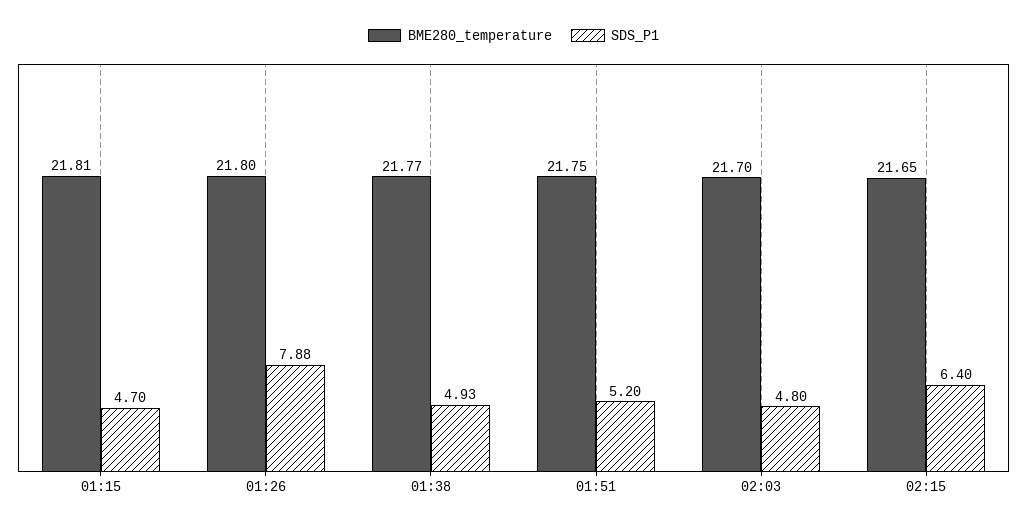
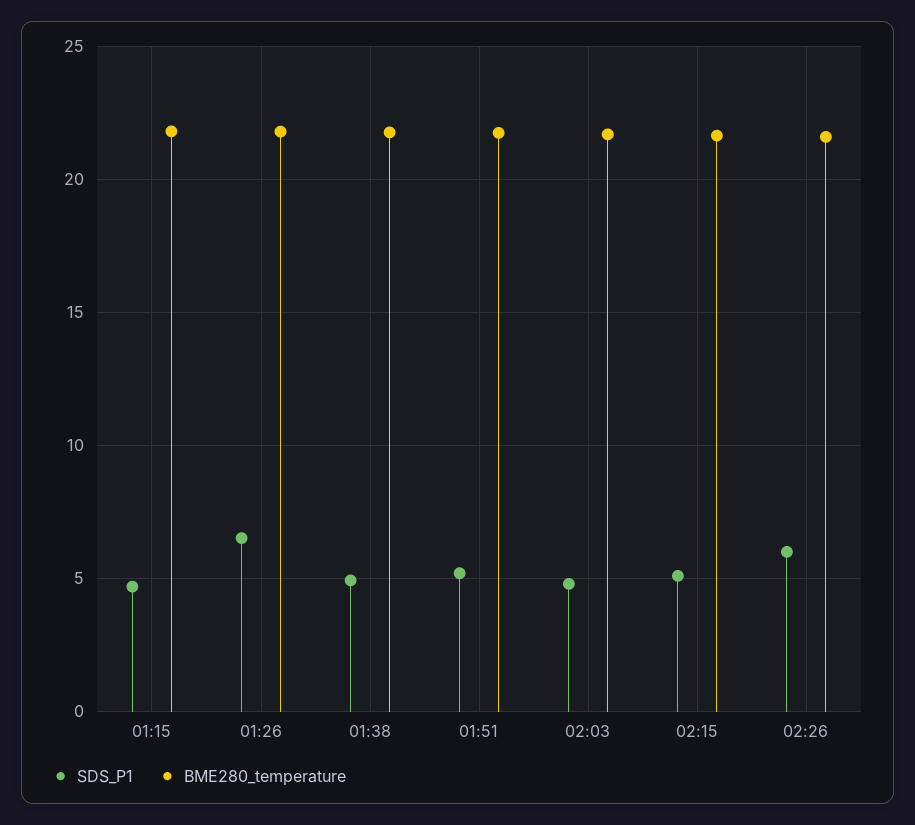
SDS_P1, 01:26: 7.88 -> 6.5
SDS_P1, 02:15: 6.4 -> 5
SDS_P1, 02:26: none -> 6
BME280_temperature, 02:26: none -> 21.5

